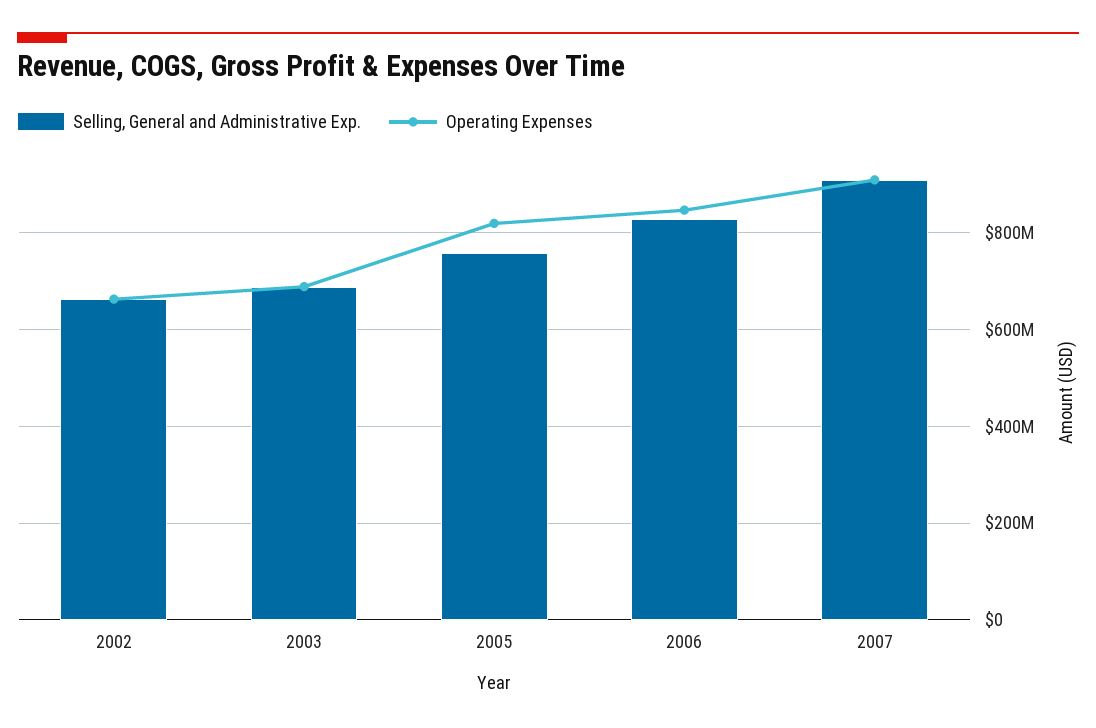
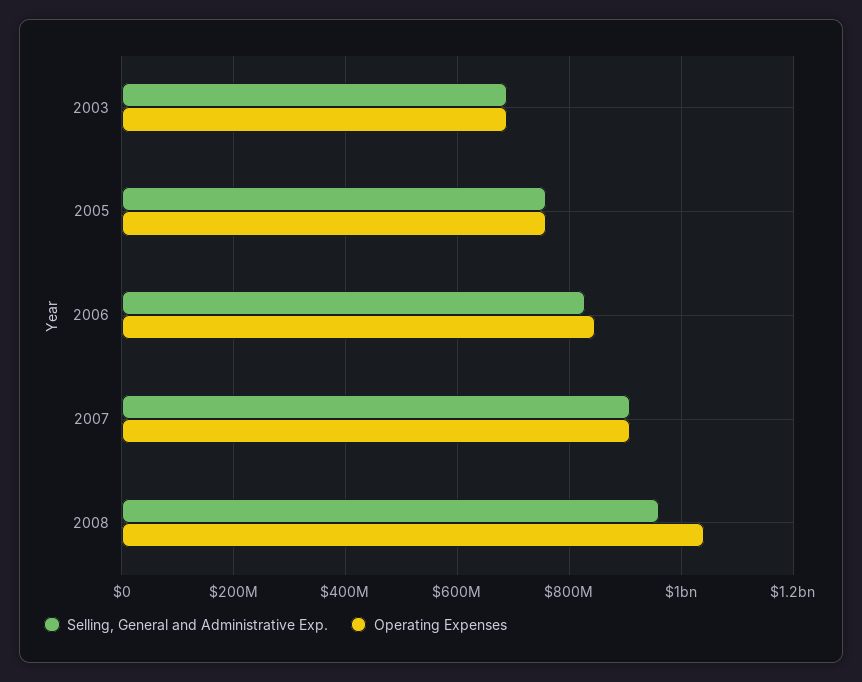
Selling, General and Administrative Exp., 2002: 660000000 -> none
Operating Expenses, 2002: 660000000 -> none
Operating Expenses, 2005: 820000000 -> 760000000
Selling, General and Administrative Exp., 2008: none -> 960000000
Operating Expenses, 2008: none -> 1040000000

